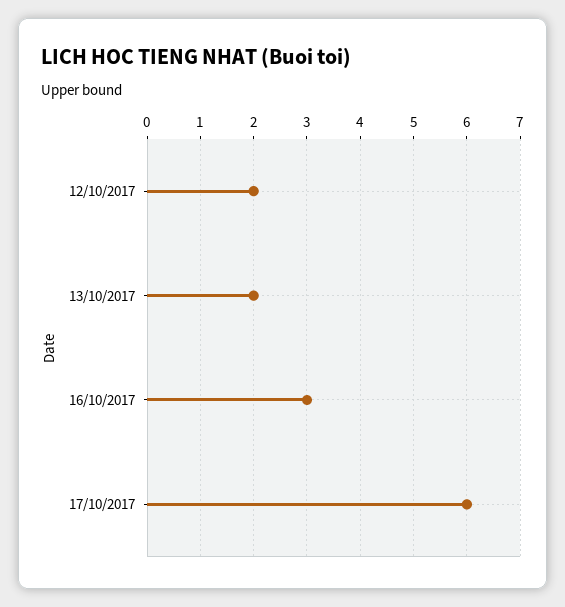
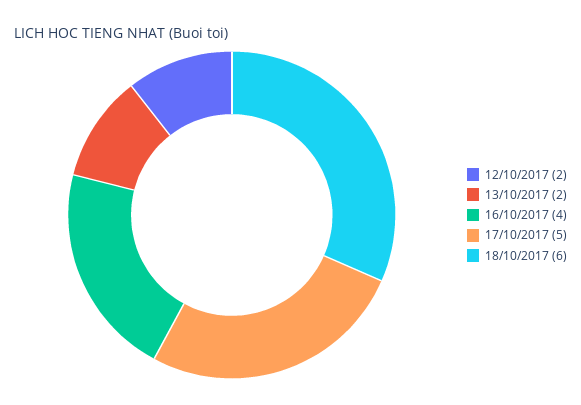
16/10/2017: 3 -> 4
17/10/2017: 6 -> 5
18/10/2017: none -> 6

